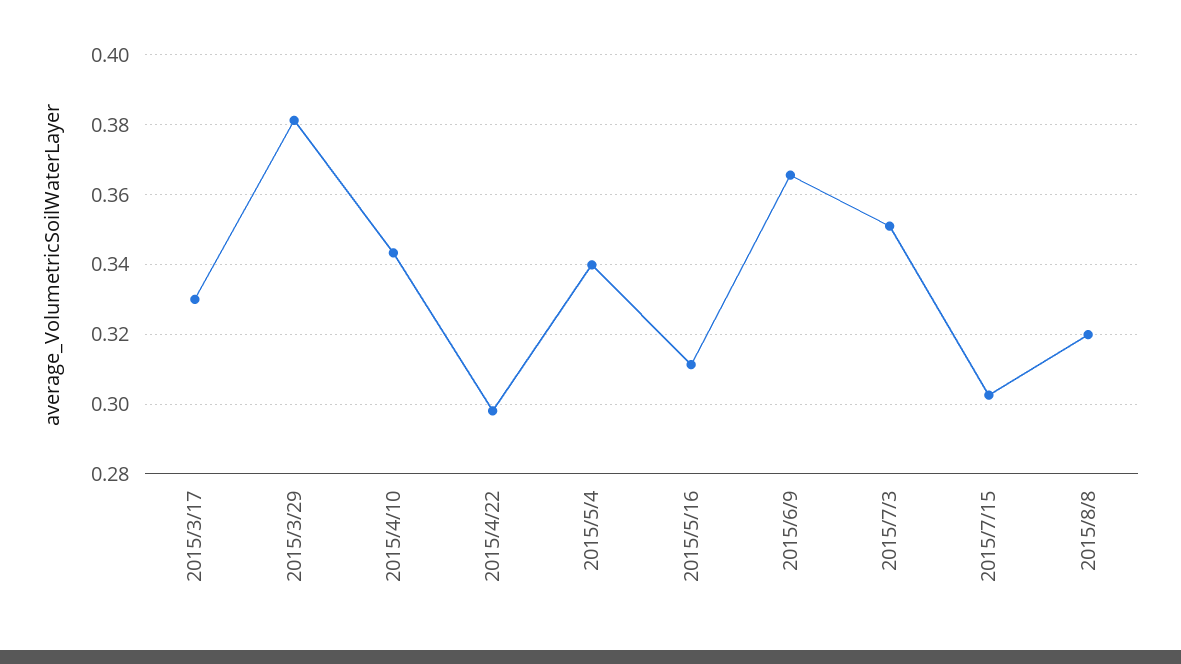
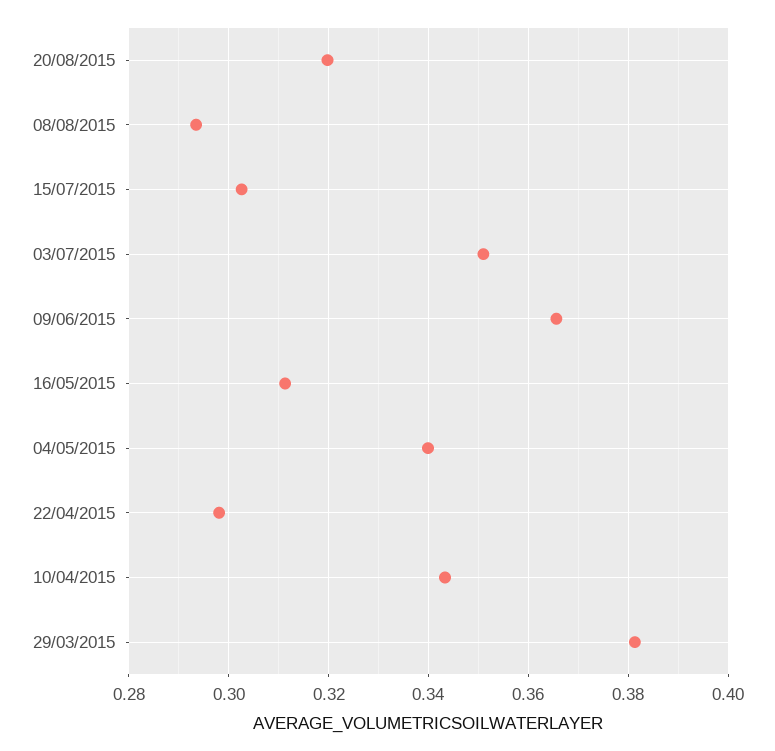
2015/3/17: 0.33 -> none
2015/8/8: 0.32 -> 0.294
20/08/2015: none -> 0.32

